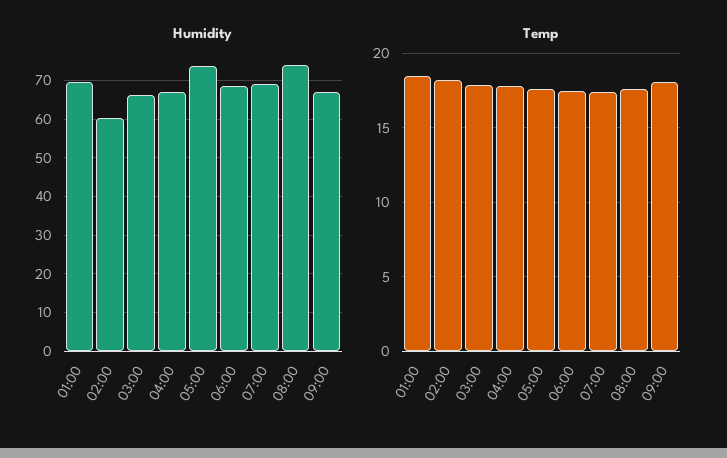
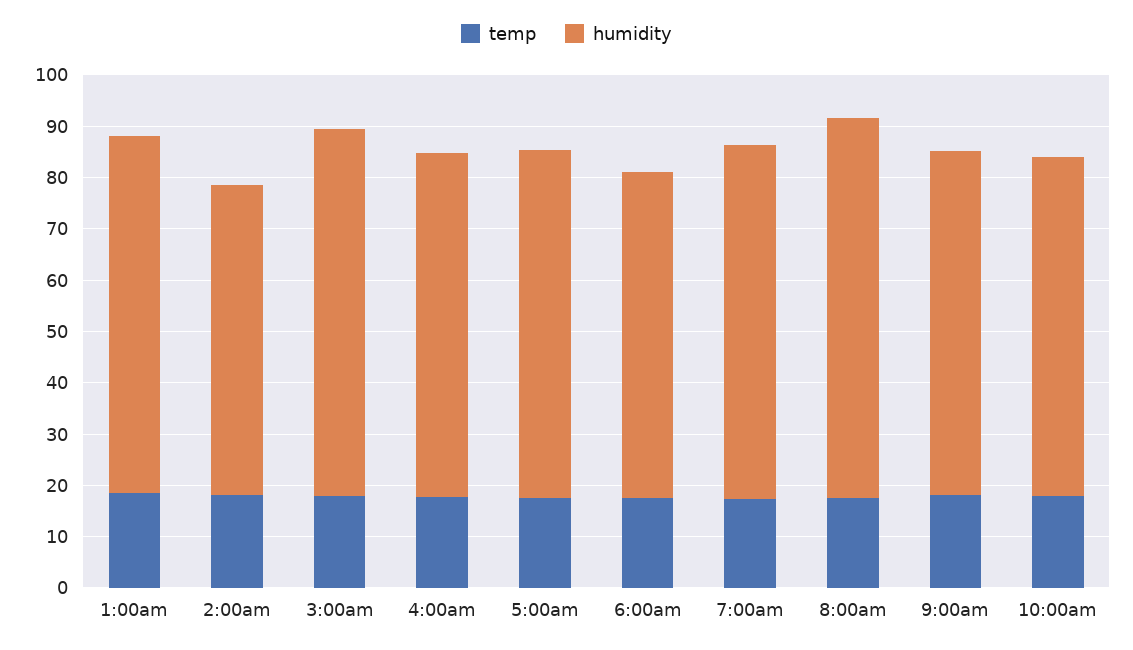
Humidity, 03:00: 66 -> 72
Humidity, 05:00: 74 -> 68
Humidity, 06:00: 68 -> 64
Temp, 10:00am: none -> 18
Humidity, 10:00am: none -> 66

